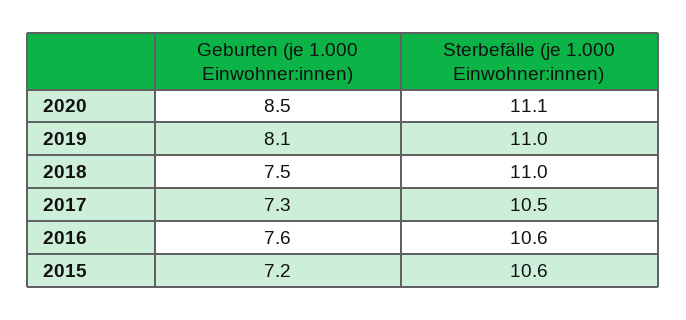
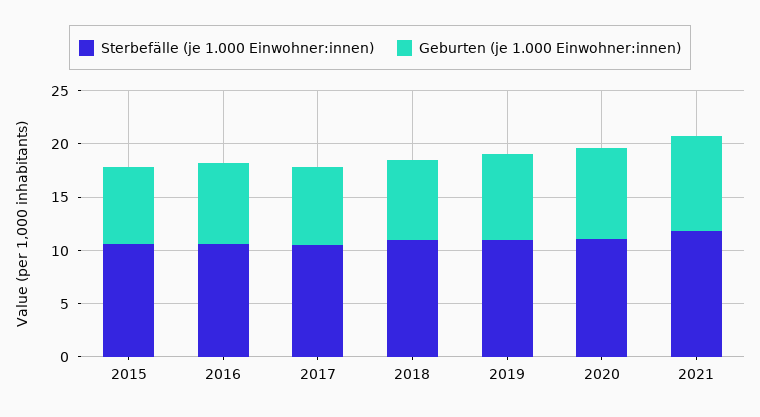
Sterbefälle (je 1.000 Einwohner:innen), 2021: none -> 12
Geburten (je 1.000 Einwohner:innen), 2021: none -> 9

